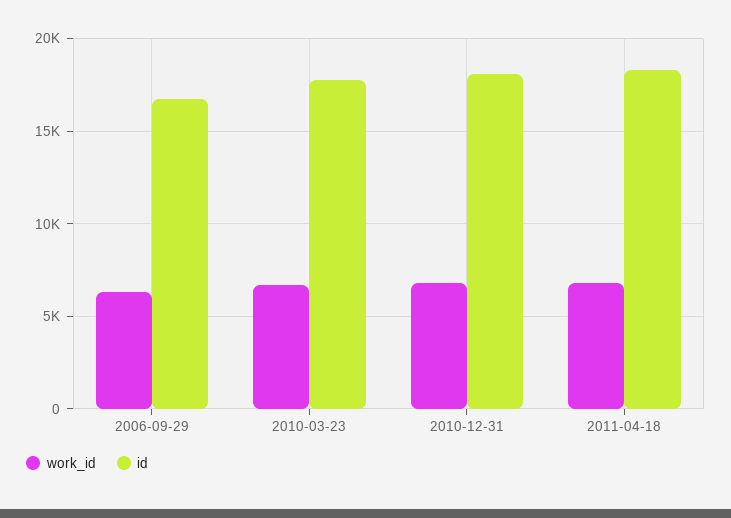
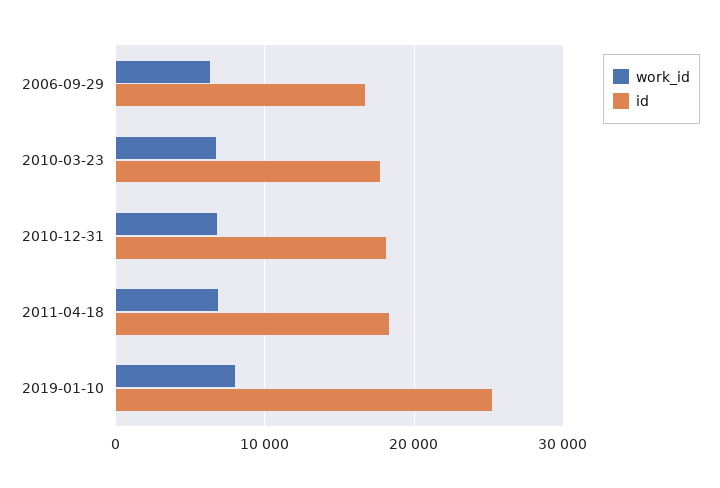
work_id, 2019-01-10: none -> 8000
id, 2019-01-10: none -> 25000

